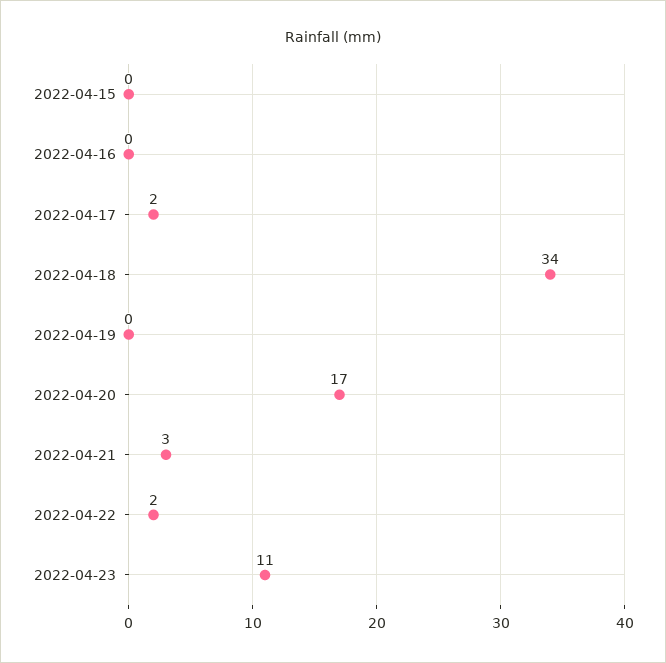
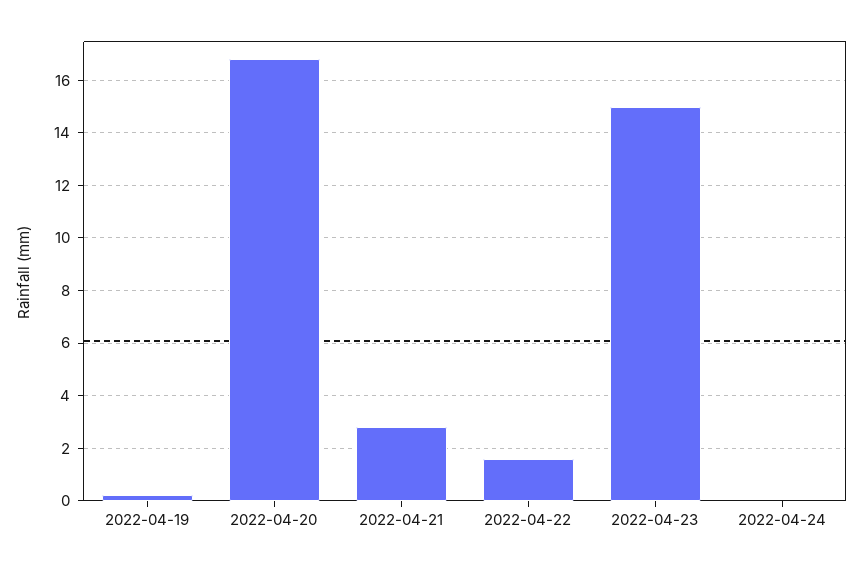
2022-04-15: 0 -> none
2022-04-16: 0 -> none
2022-04-17: 2 -> none
2022-04-18: 34 -> none
2022-04-23: 11 -> 15
2022-04-24: none -> 0

